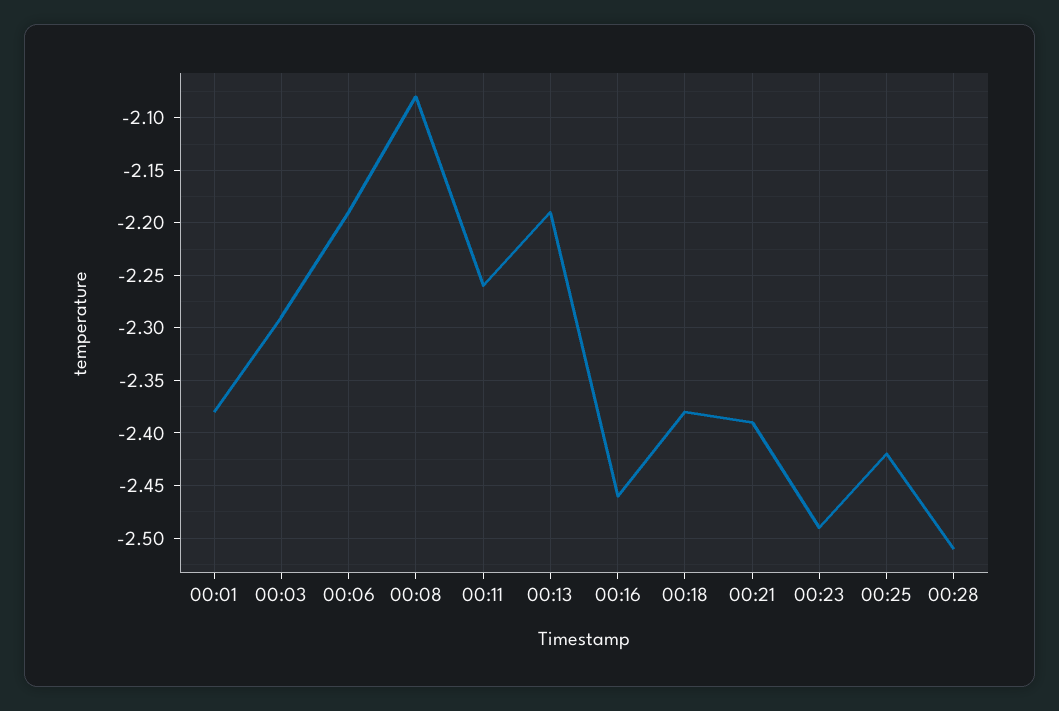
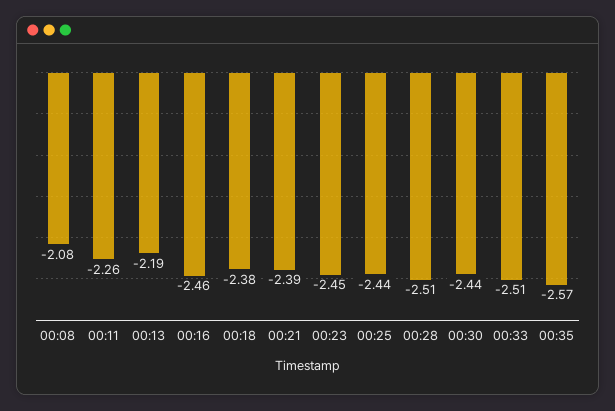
00:01: -2.38 -> none
00:03: -2.29 -> none
00:06: -2.19 -> none
00:23: -2.49 -> -2.45
00:25: -2.42 -> -2.44
00:30: none -> -2.44
00:33: none -> -2.51
00:35: none -> -2.57

